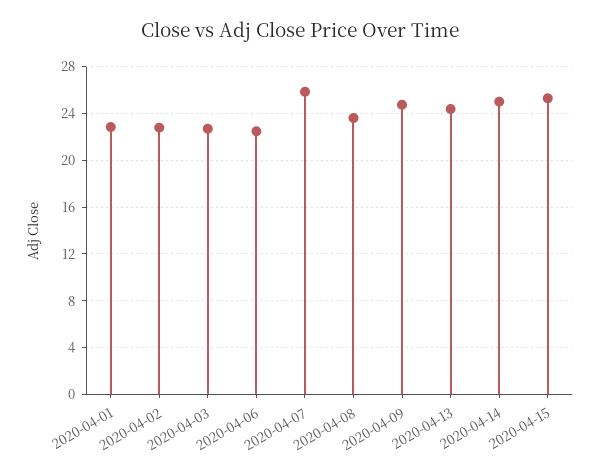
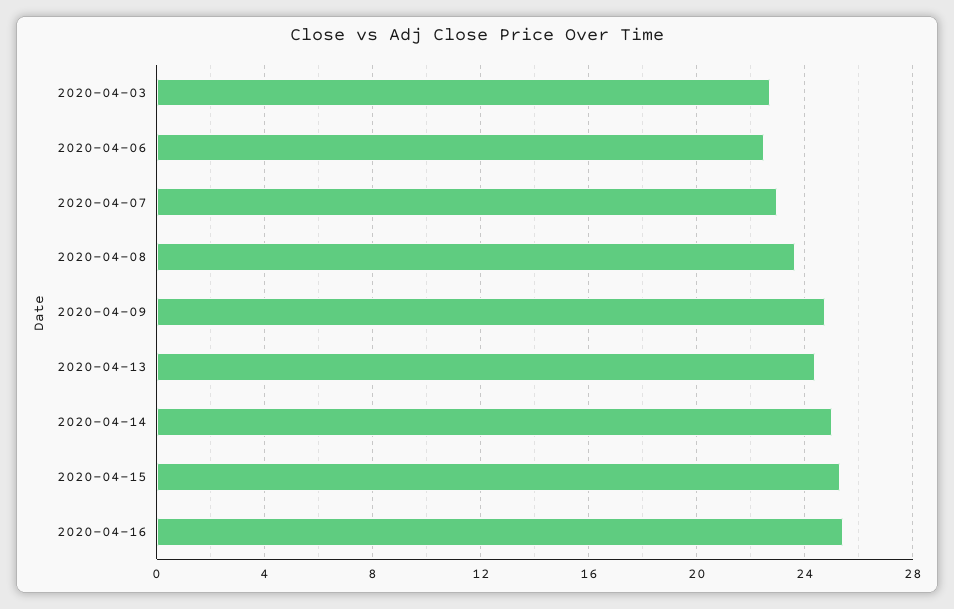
2020-04-01: 23 -> none
2020-04-02: 23 -> none
2020-04-07: 26 -> 23
2020-04-16: none -> 25.5

